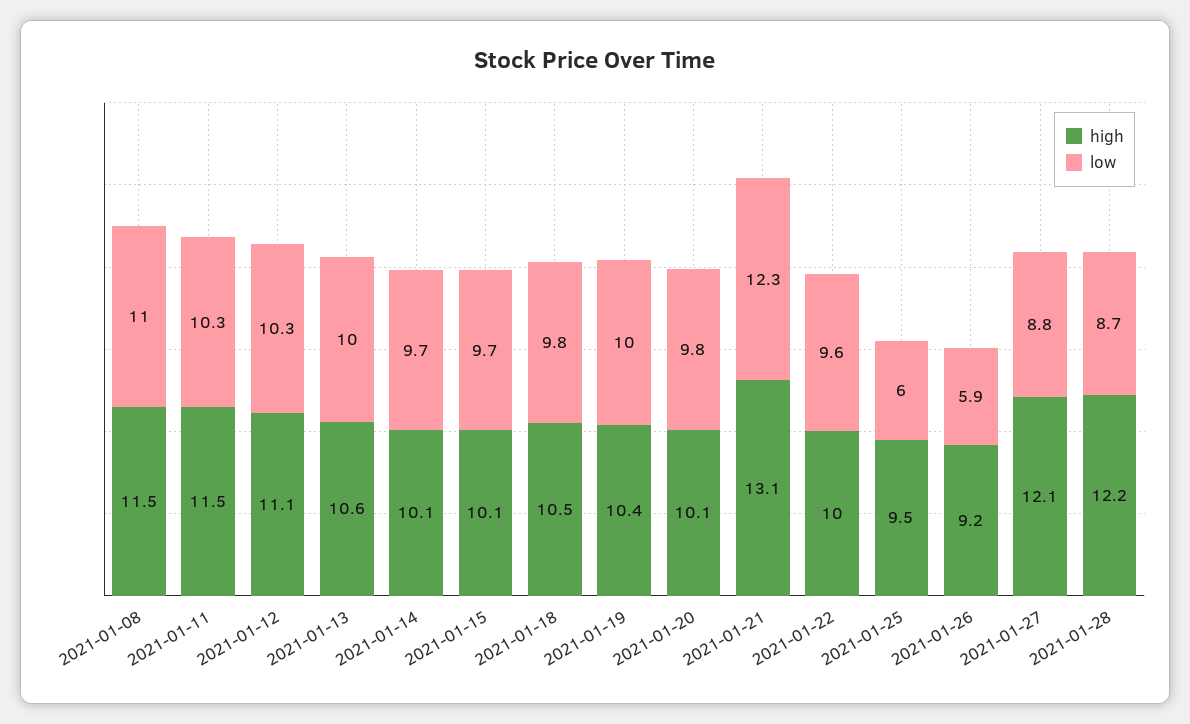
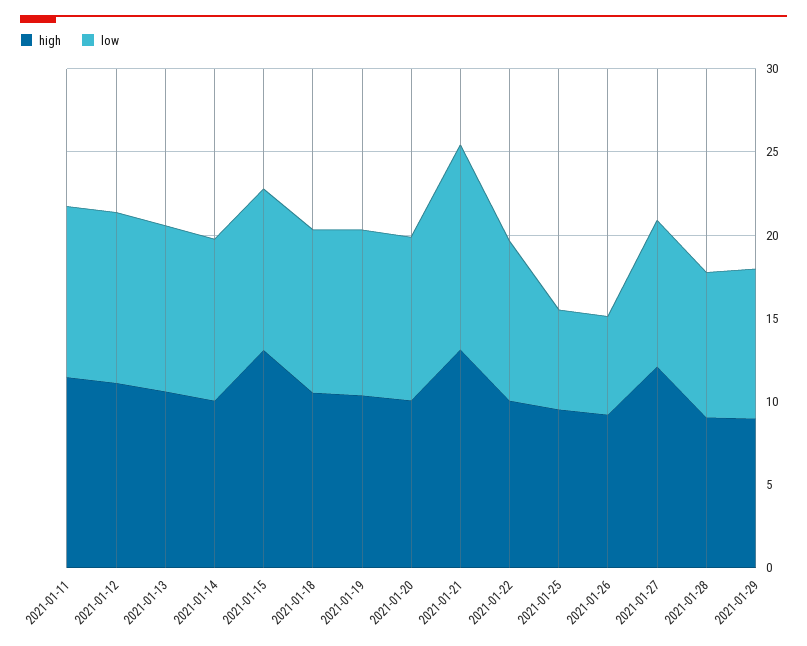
high, 2021-01-08: 11.5 -> none
low, 2021-01-08: 11 -> none
high, 2021-01-15: 10.1 -> 13
high, 2021-01-28: 12.2 -> 9
high, 2021-01-29: none -> 9
low, 2021-01-29: none -> 9

